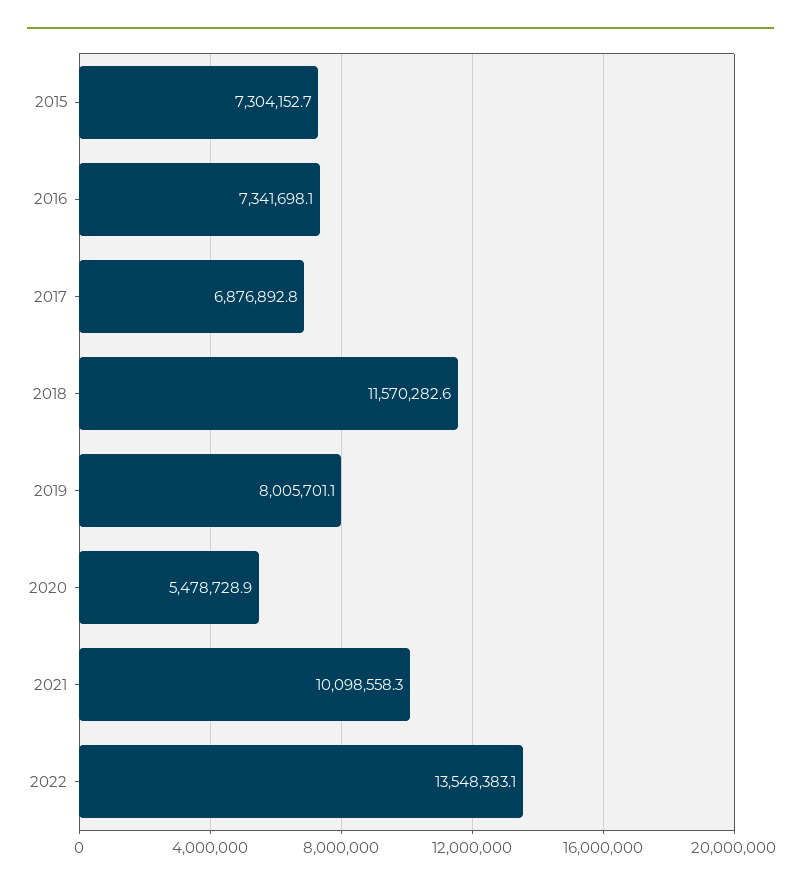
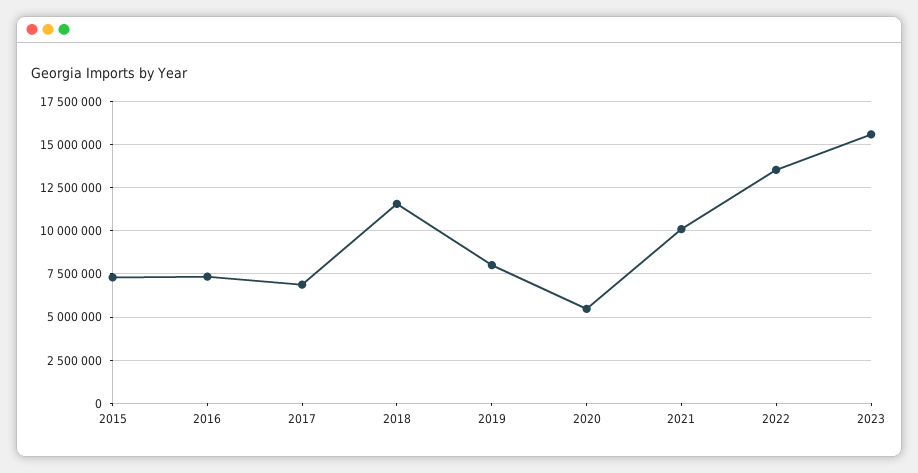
2023: none -> 15500000

